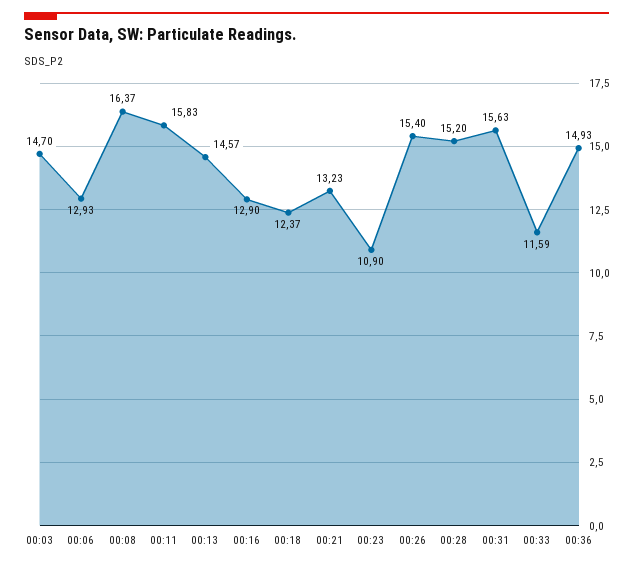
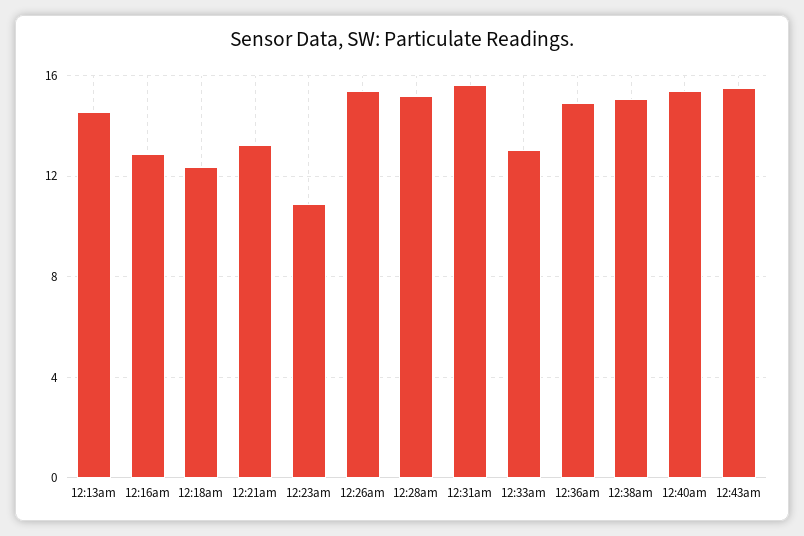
00:03: 14.7 -> none
00:06: 12.93 -> none
00:08: 16.37 -> none
00:11: 15.83 -> none
00:33: 11.59 -> 13
12:38am: none -> 15
12:40am: none -> 15.5
12:43am: none -> 15.5

